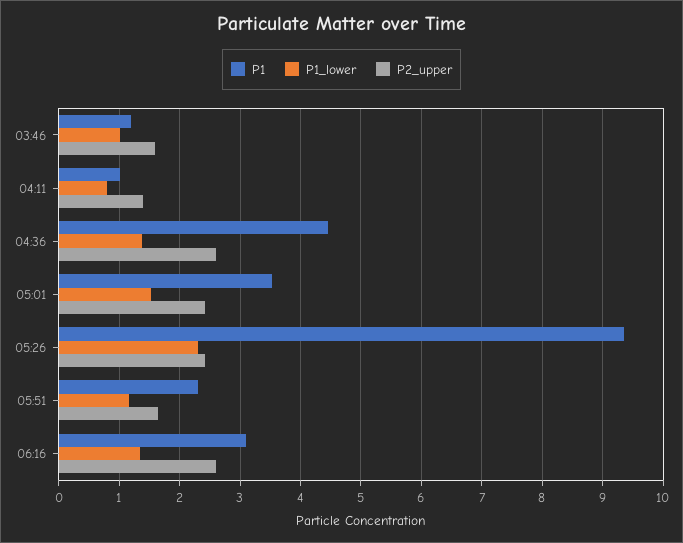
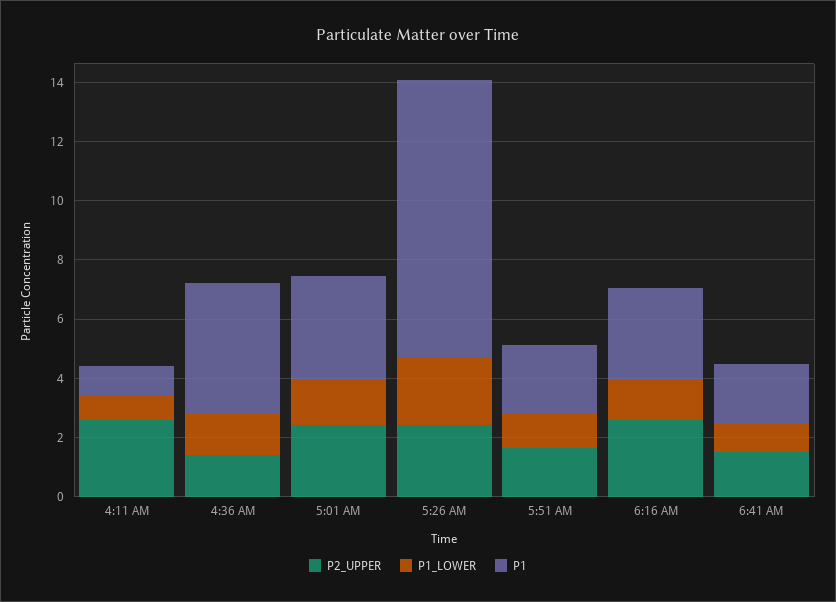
P1, 03:46: 1.2 -> none
P1_lower, 03:46: 1 -> none
P2_upper, 03:46: 1.6 -> none
P2_upper, 04:11: 1.4 -> 2.5
P2_upper, 04:36: 2.6 -> 1.5
P2_upper, 6:41 AM: none -> 1.5
P1_lower, 6:41 AM: none -> 1
P1, 6:41 AM: none -> 2

